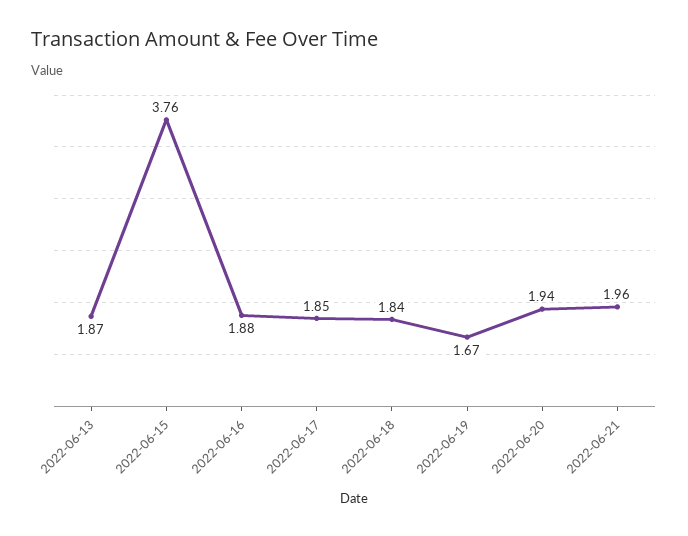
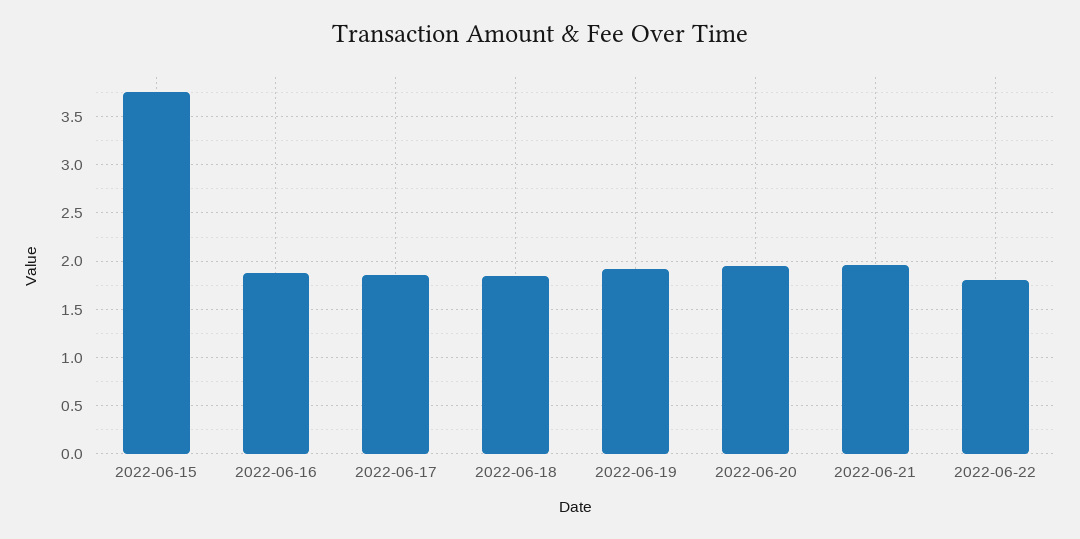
2022-06-13: 1.87 -> none
2022-06-19: 1.67 -> 1.9
2022-06-22: none -> 1.8

